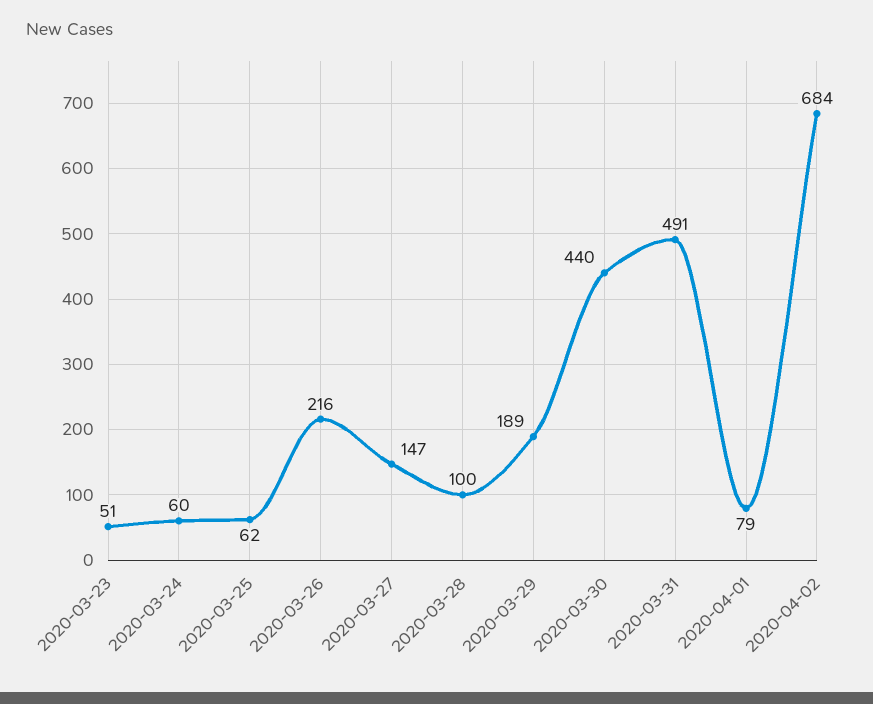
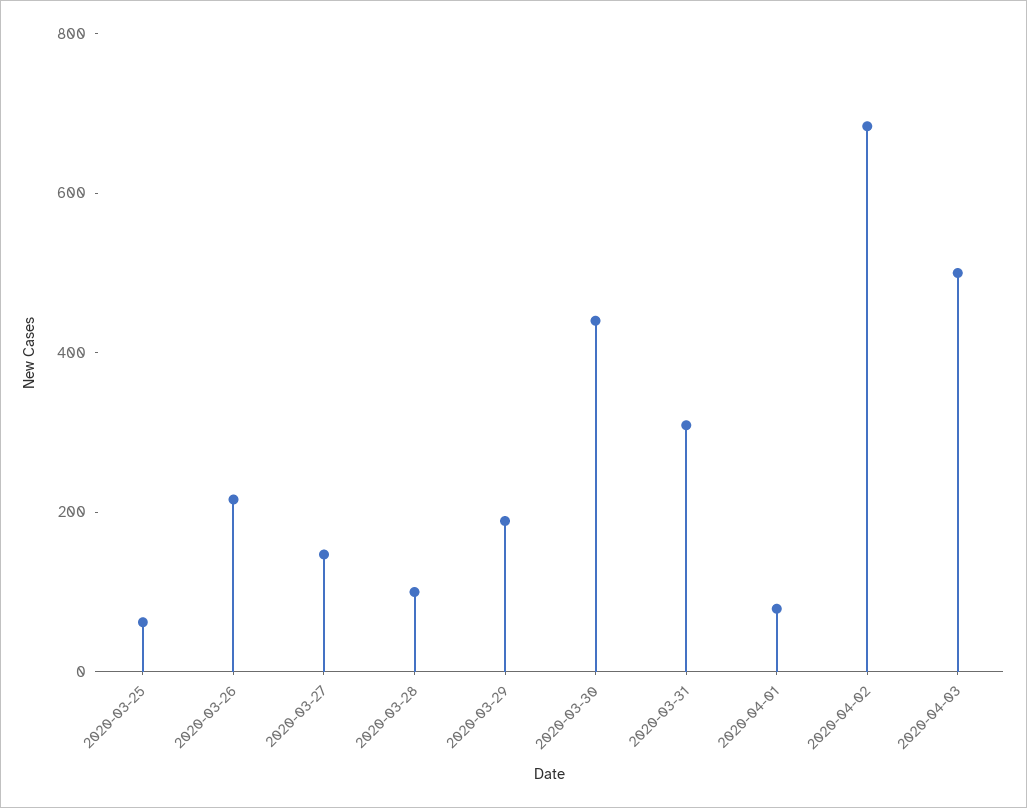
2020-03-23: 51 -> none
2020-03-24: 60 -> none
2020-03-31: 491 -> 300
2020-04-03: none -> 500

